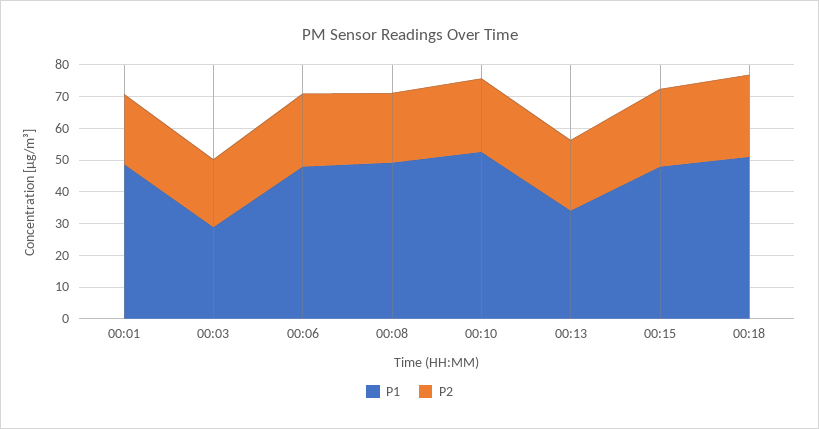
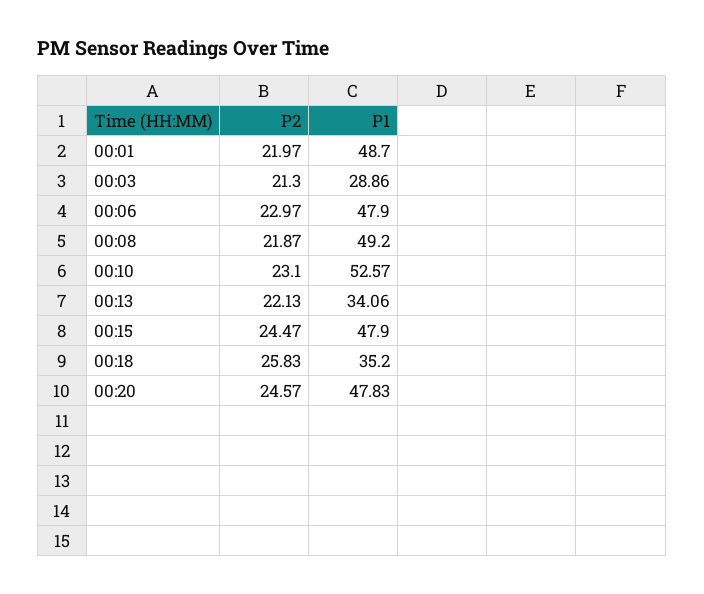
P1, 00:18: 50 -> 35.2
P2, 00:20: none -> 24.57
P1, 00:20: none -> 47.83

